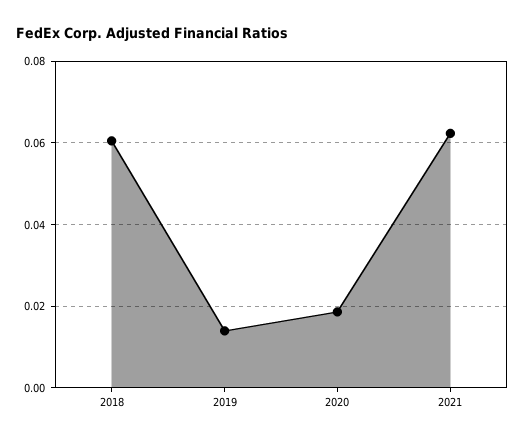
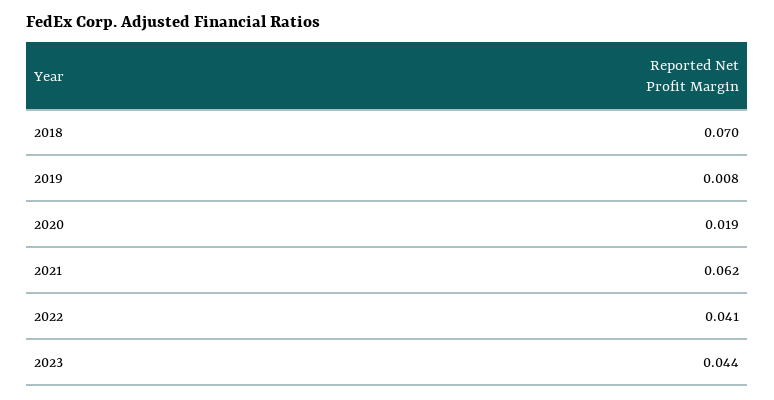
2018: 0.06 -> 0.07
2019: 0.014 -> 0.008
2022: none -> 0.041
2023: none -> 0.044

